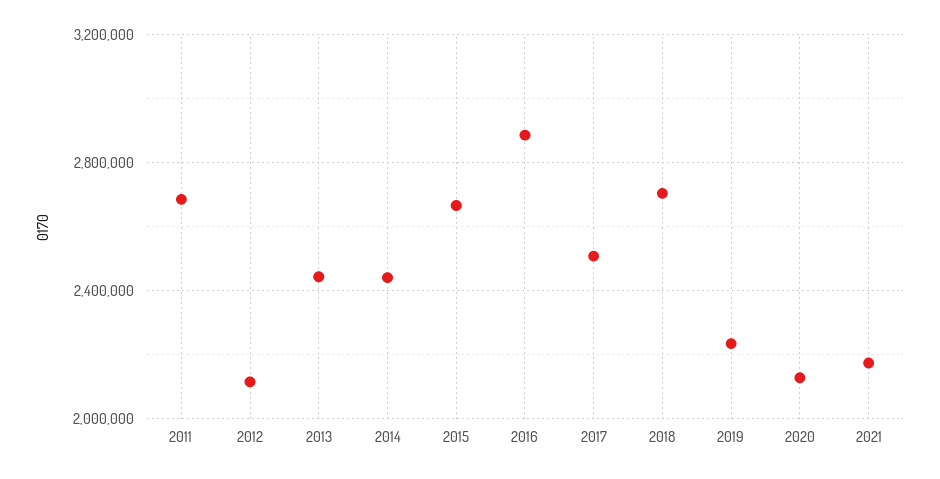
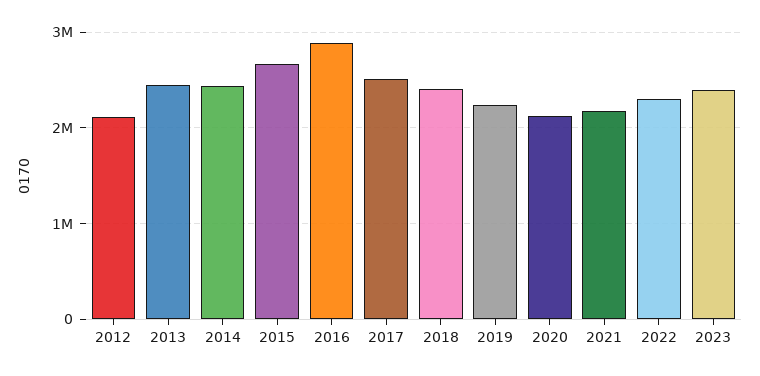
2011: 2700000 -> none
2018: 2700000 -> 2400000
2022: none -> 2300000
2023: none -> 2400000

